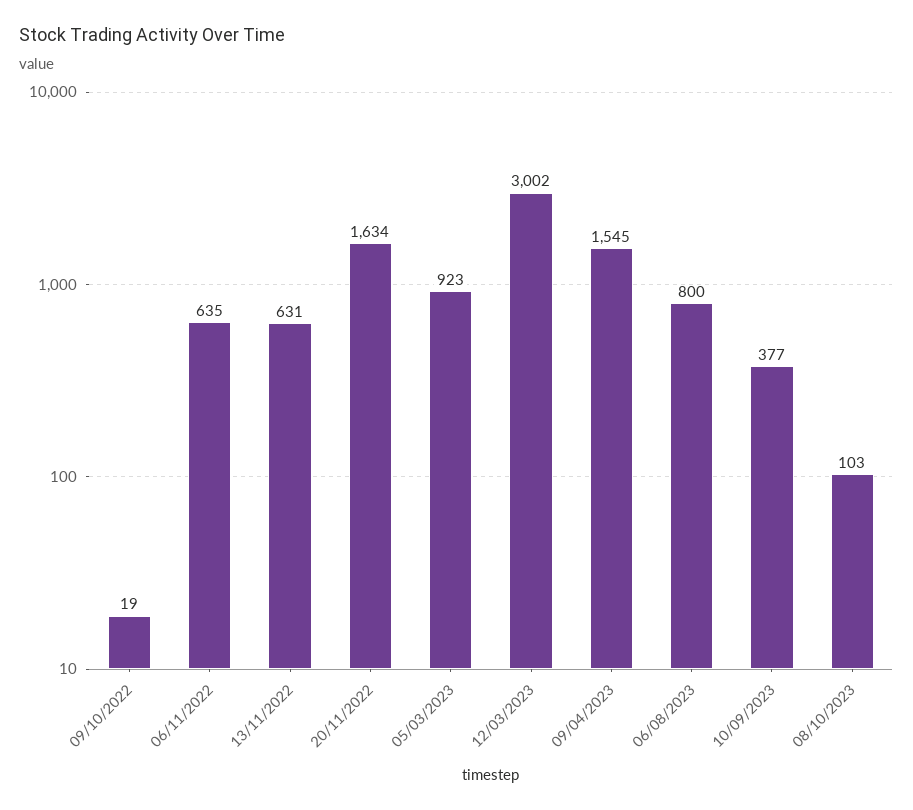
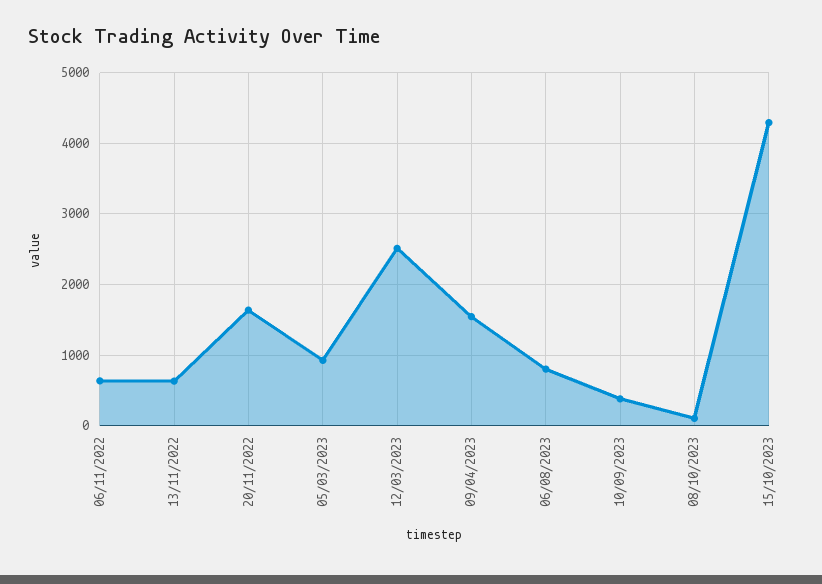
09/10/2022: 19 -> none
12/03/2023: 3002 -> 2500
15/10/2023: none -> 4300

